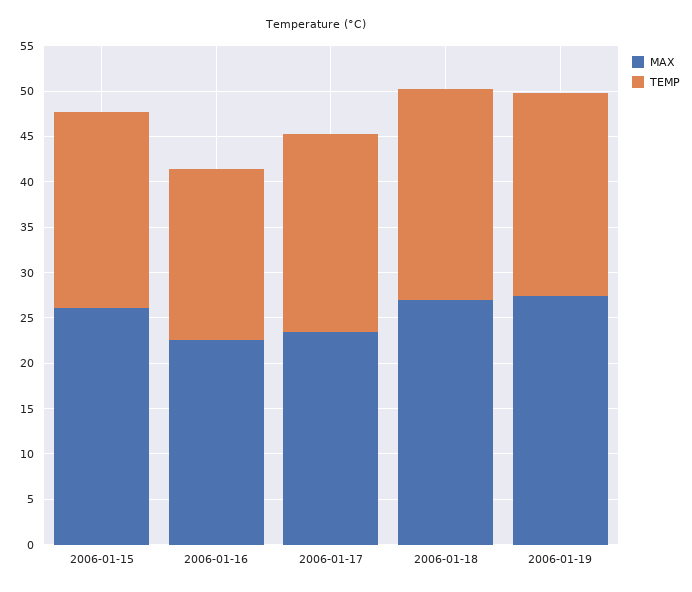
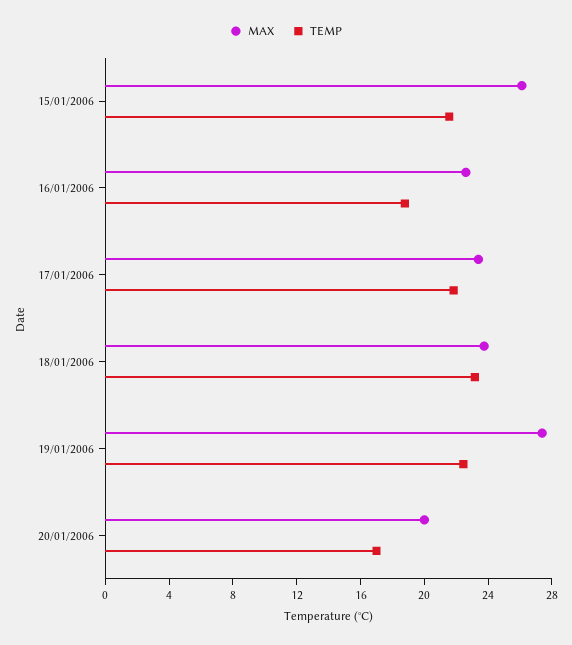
MAX, 2006-01-18: 27 -> 24
MAX, 20/01/2006: none -> 20
TEMP, 20/01/2006: none -> 17

